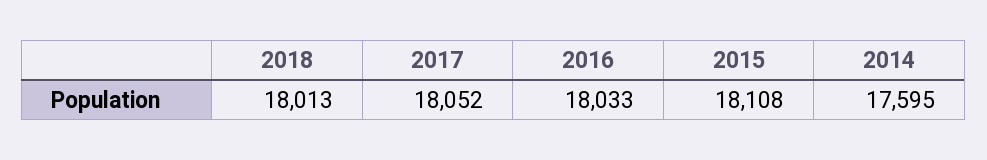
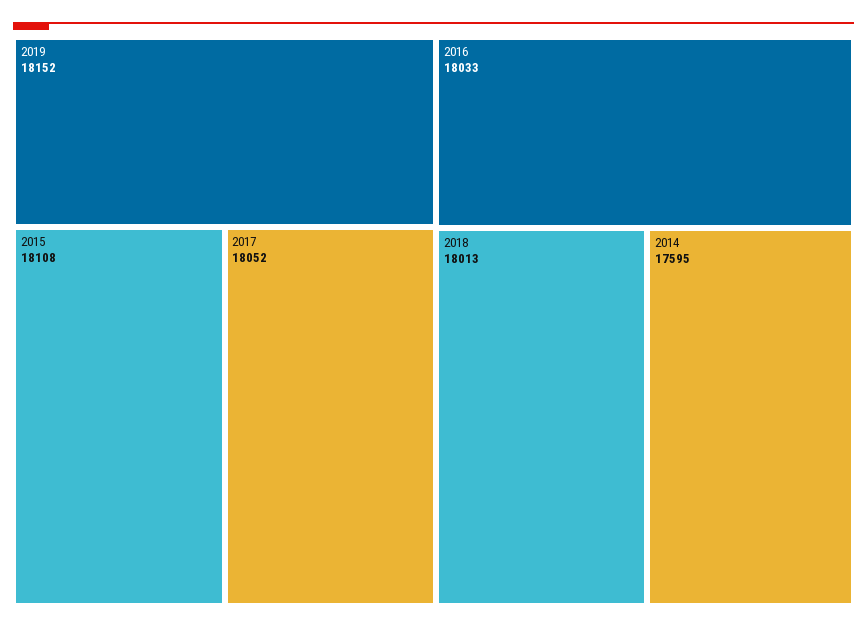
2019: none -> 18152

